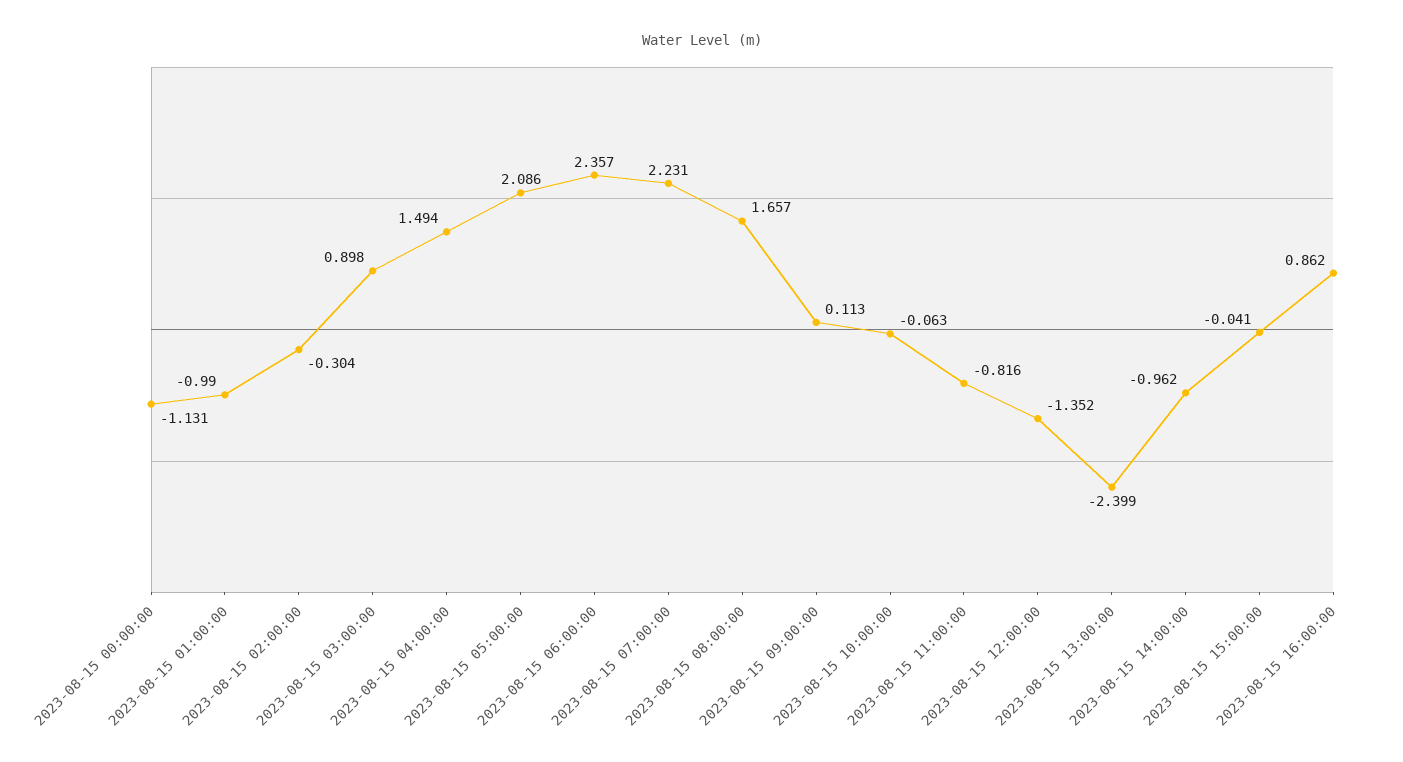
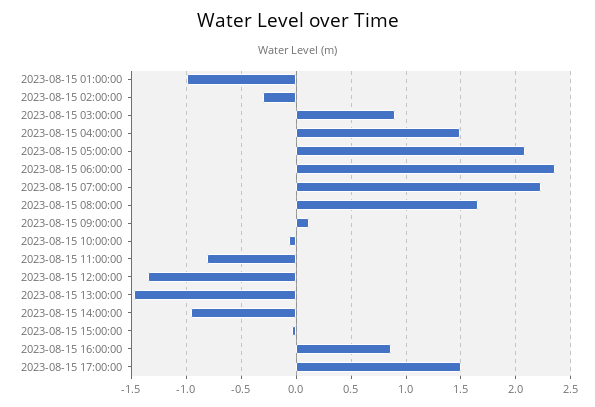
2023-08-15 00:00:00: -1.131 -> none
2023-08-15 13:00:00: -2.399 -> -1.5
2023-08-15 17:00:00: none -> 1.5

